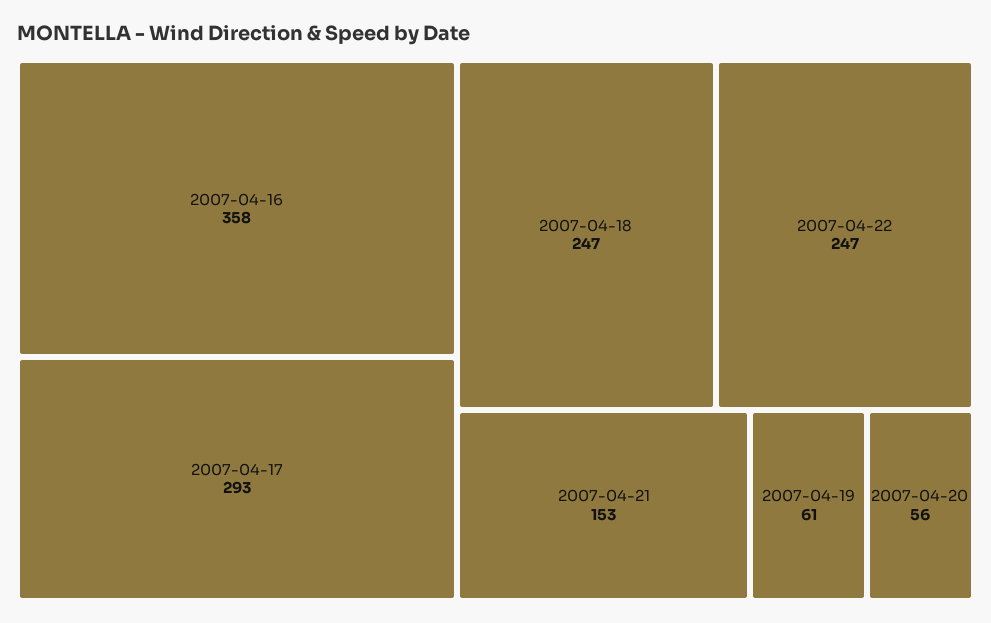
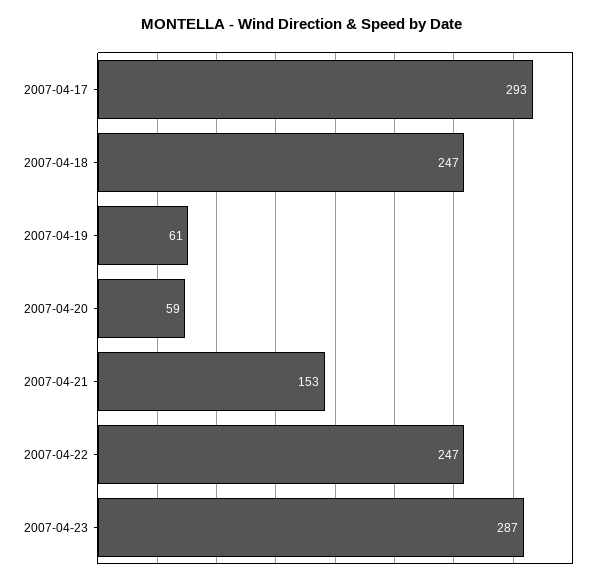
2007-04-16: 358 -> none
2007-04-20: 56 -> 59
2007-04-23: none -> 287

